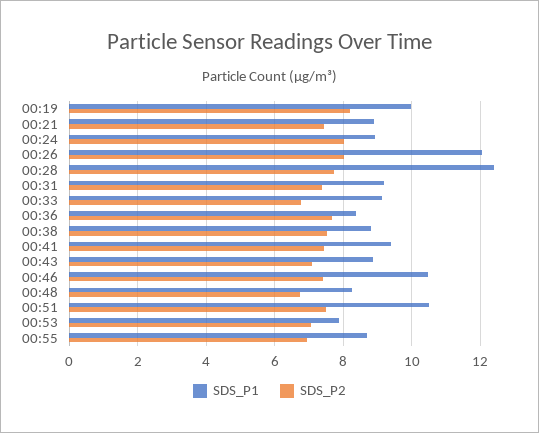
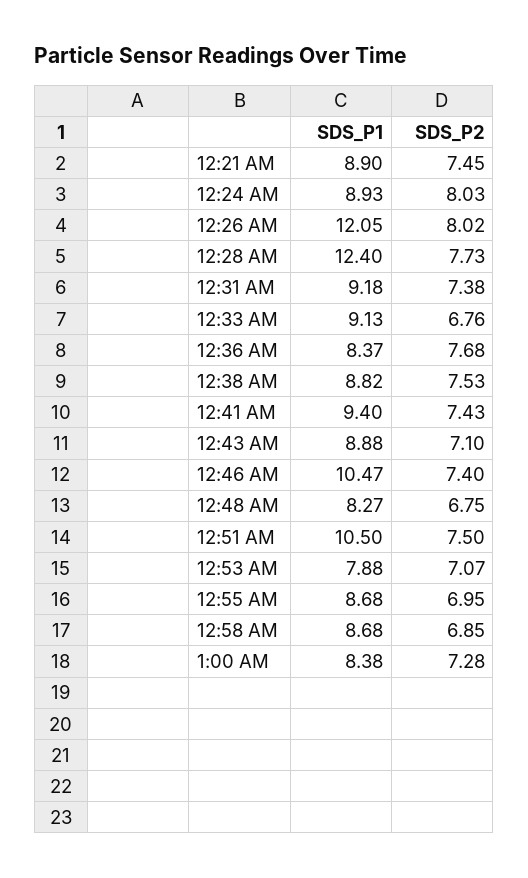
SDS_P1, 00:19: 10 -> none
SDS_P2, 00:19: 8.2 -> none
SDS_P1, 12:58 AM: none -> 8.68
SDS_P2, 12:58 AM: none -> 6.85
SDS_P1, 1:00 AM: none -> 8.38
SDS_P2, 1:00 AM: none -> 7.28

